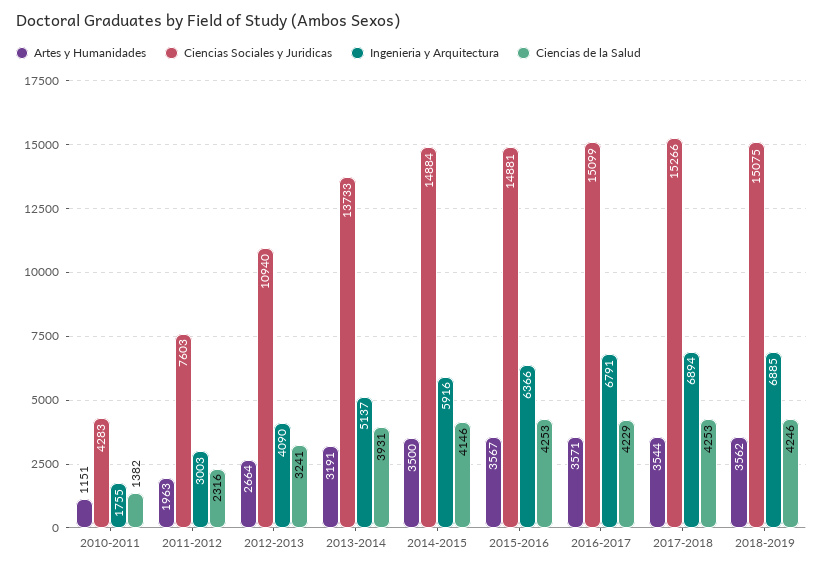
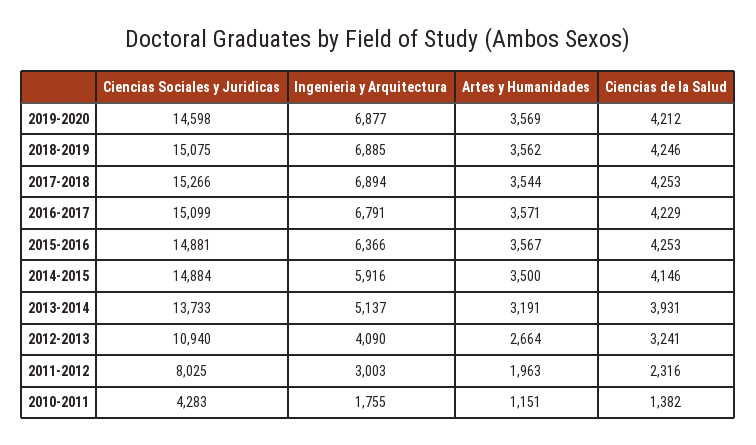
Ciencias Sociales y Juridicas, 2011-2012: 7603 -> 8025
Ciencias Sociales y Juridicas, 2019-2020: none -> 14598
Ingenieria y Arquitectura, 2019-2020: none -> 6877
Artes y Humanidades, 2019-2020: none -> 3569
Ciencias de la Salud, 2019-2020: none -> 4212

